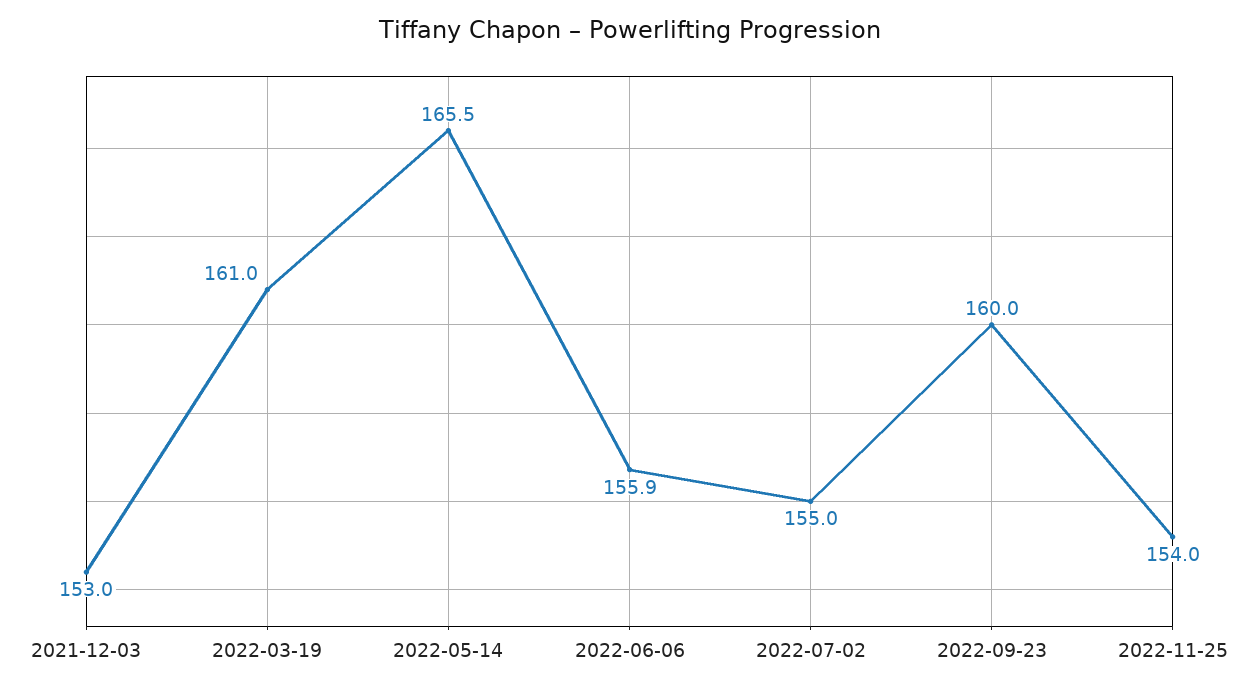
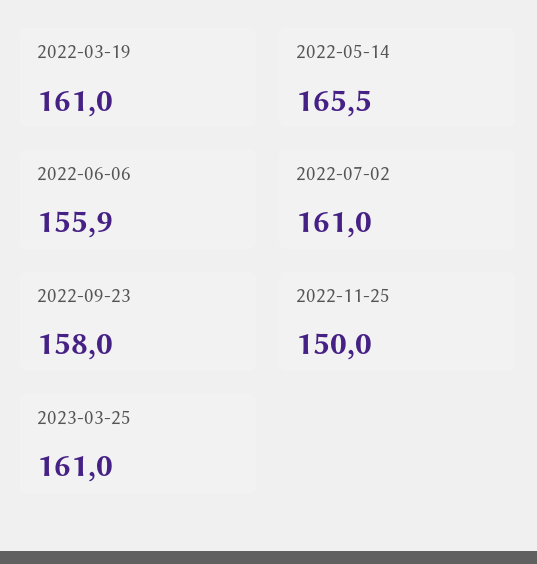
2021-12-03: 153 -> none
2022-07-02: 155 -> 161
2022-09-23: 160 -> 158
2022-11-25: 154 -> 150
2023-03-25: none -> 161

